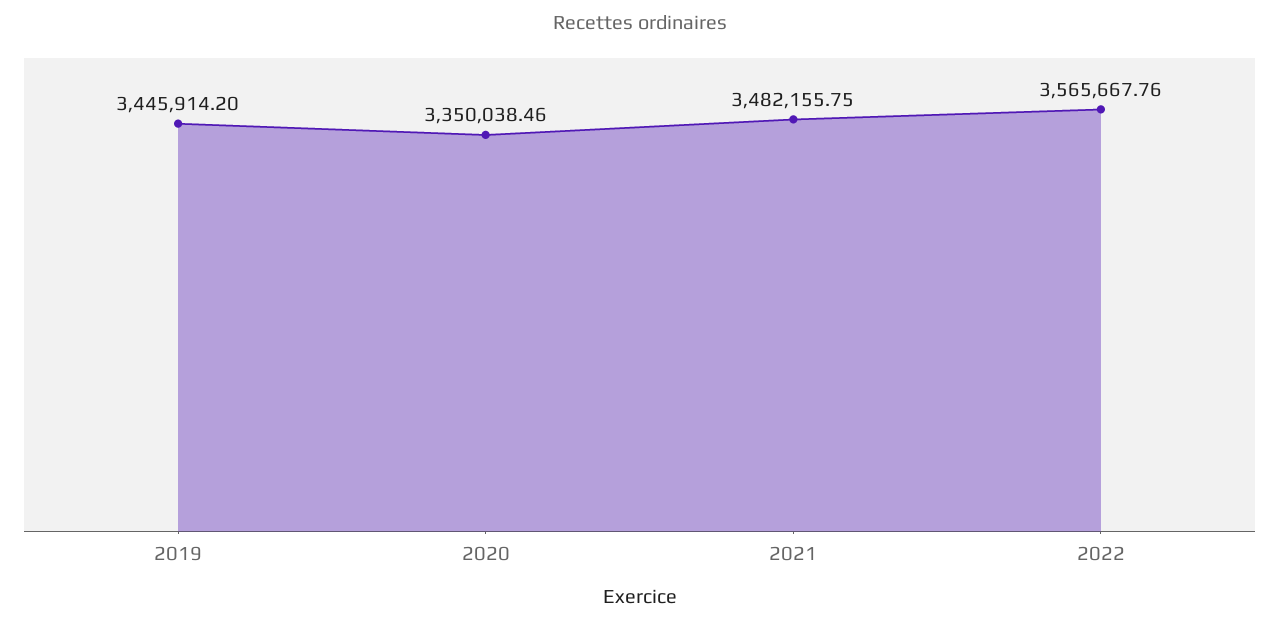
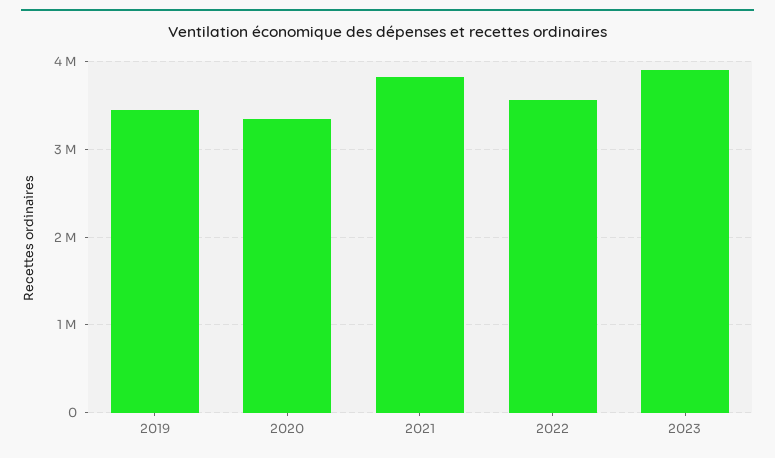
2021: 3482155.75 -> 3800000
2023: none -> 3900000

